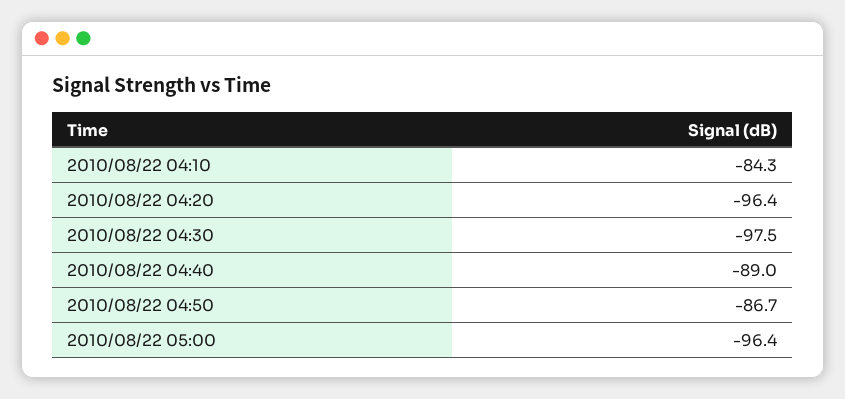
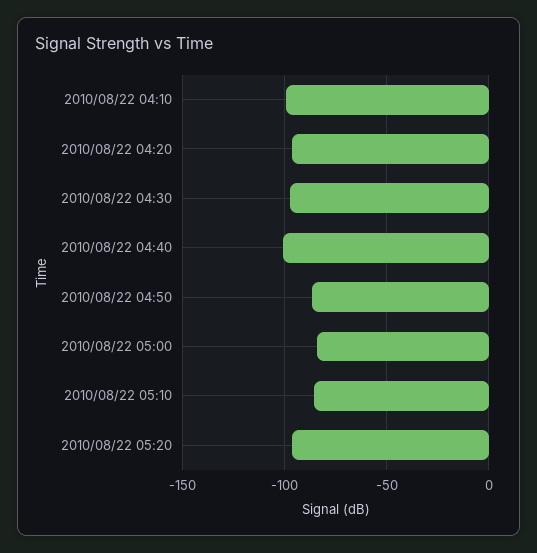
2010/08/22 04:10: -84.3 -> -100
2010/08/22 04:40: -89 -> -100
2010/08/22 05:00: -96.4 -> -85
2010/08/22 05:10: none -> -85
2010/08/22 05:20: none -> -95

